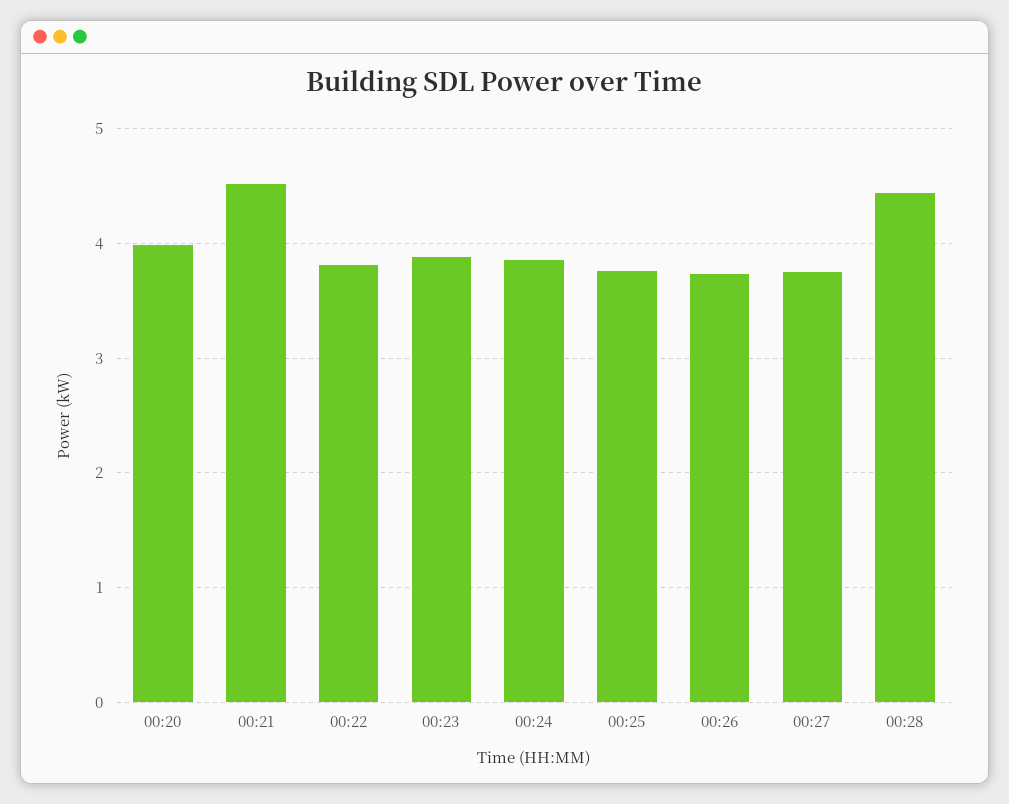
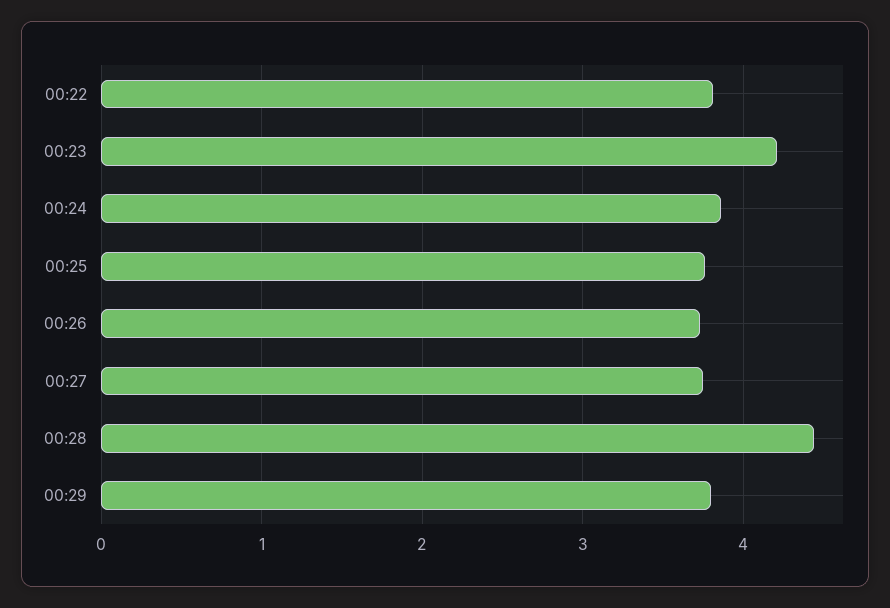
00:20: 4 -> none
00:21: 4.5 -> none
00:23: 3.9 -> 4.2
00:29: none -> 3.8

